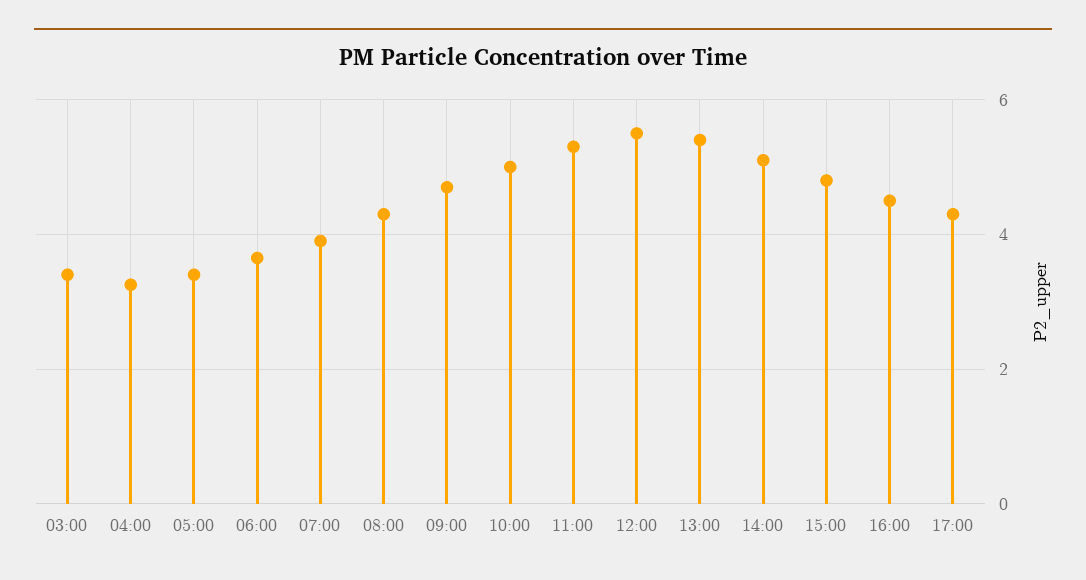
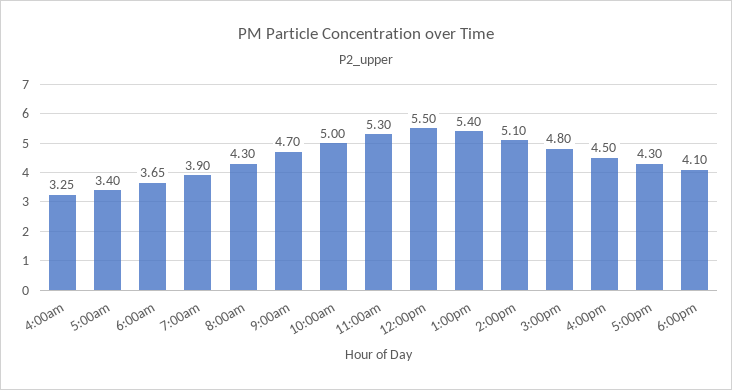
03:00: 3.4 -> none
6:00pm: none -> 4.1

